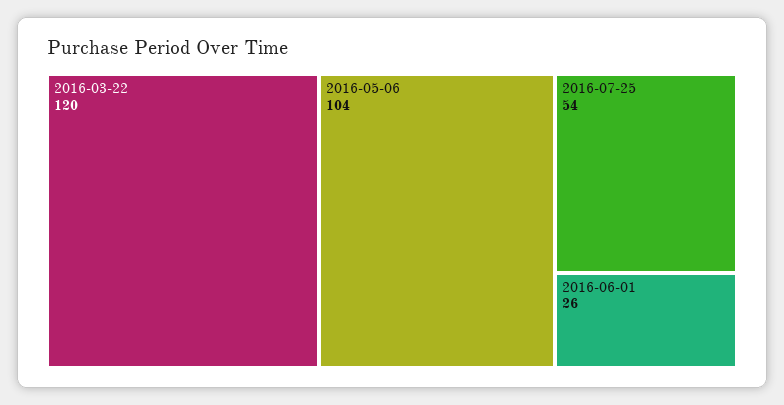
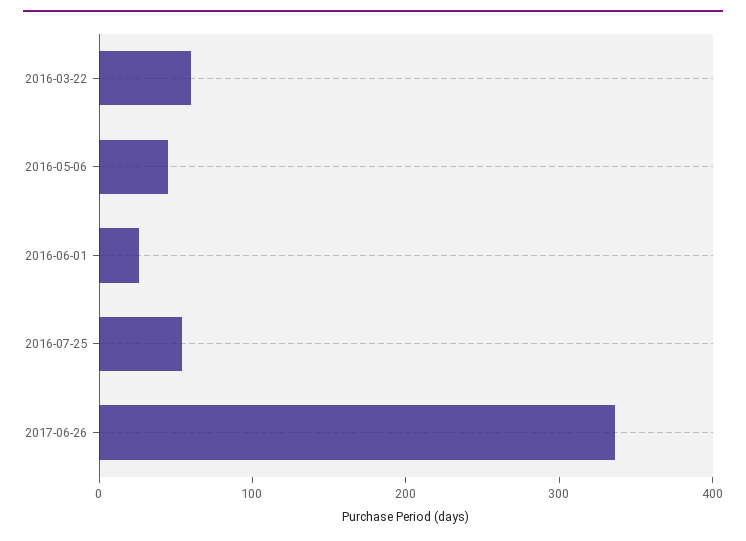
2016-03-22: 120 -> 60
2016-05-06: 104 -> 40
2017-06-26: none -> 340

